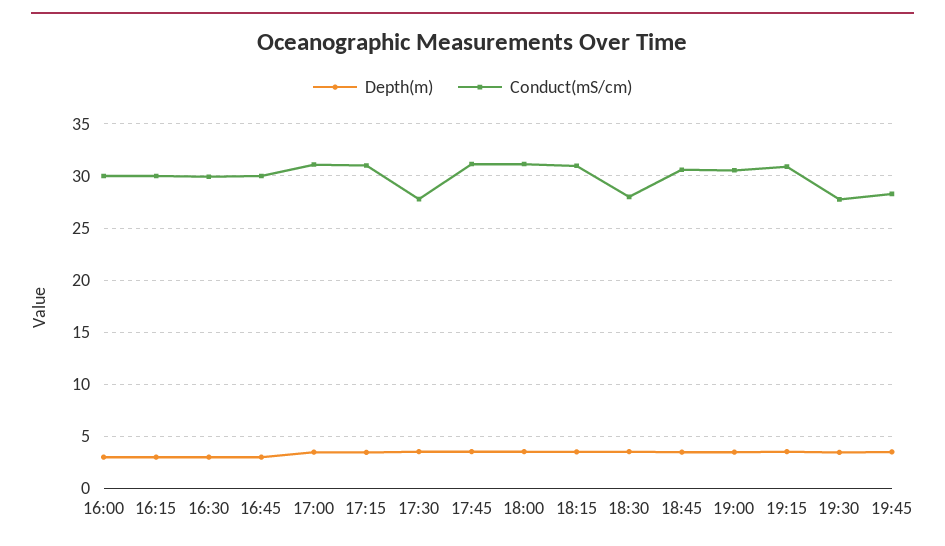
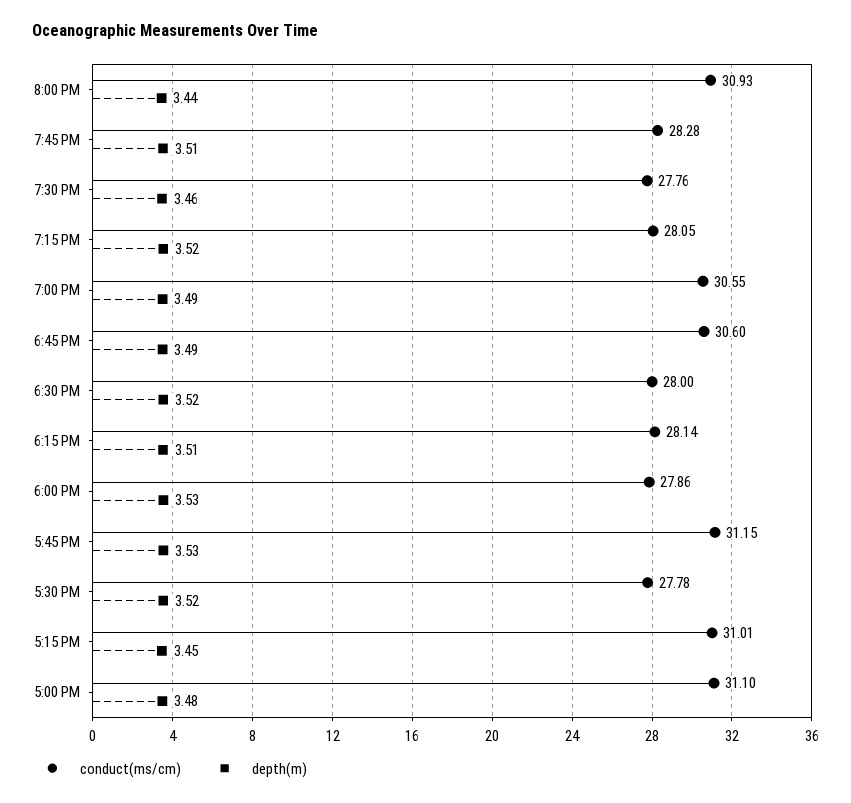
Depth(m), 16:00: 3 -> none
Conduct(mS/cm), 16:00: 30 -> none
Depth(m), 16:15: 3 -> none
Conduct(mS/cm), 16:15: 30 -> none
Depth(m), 16:30: 3 -> none
Conduct(mS/cm), 16:30: 30 -> none
Depth(m), 16:45: 3 -> none
Conduct(mS/cm), 16:45: 30 -> none
Conduct(mS/cm), 18:00: 31 -> 27.86
Conduct(mS/cm), 18:15: 31 -> 28.14
Conduct(mS/cm), 19:15: 31 -> 28.05
Conduct(mS/cm), 8:00 PM: none -> 30.93
Depth(m), 8:00 PM: none -> 3.44

